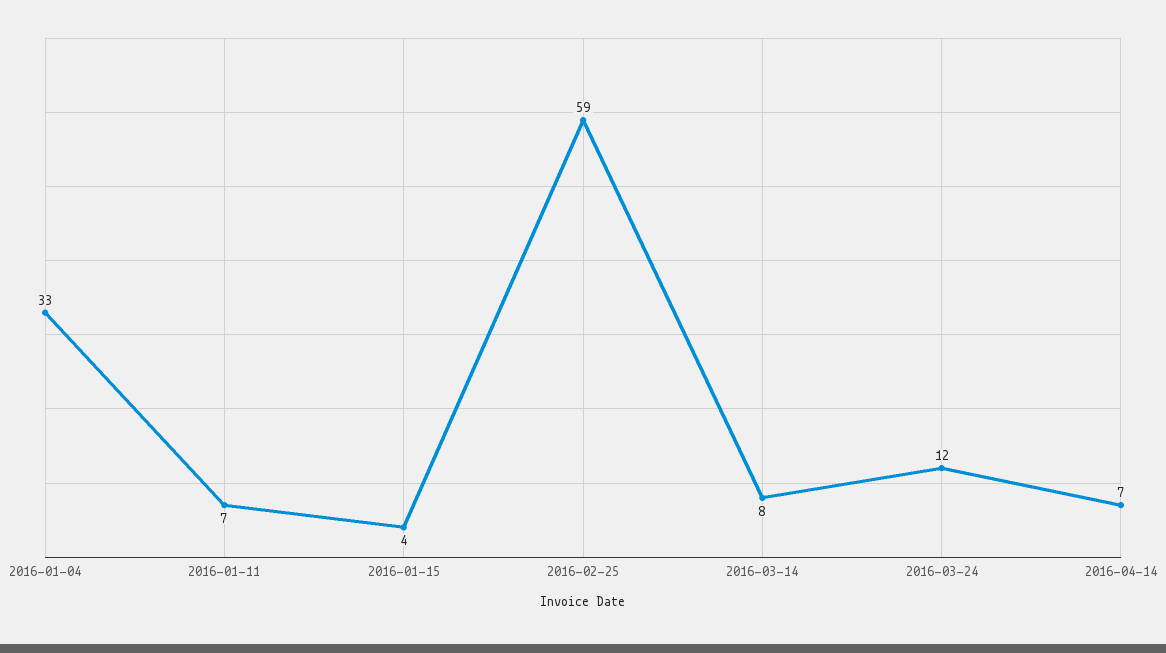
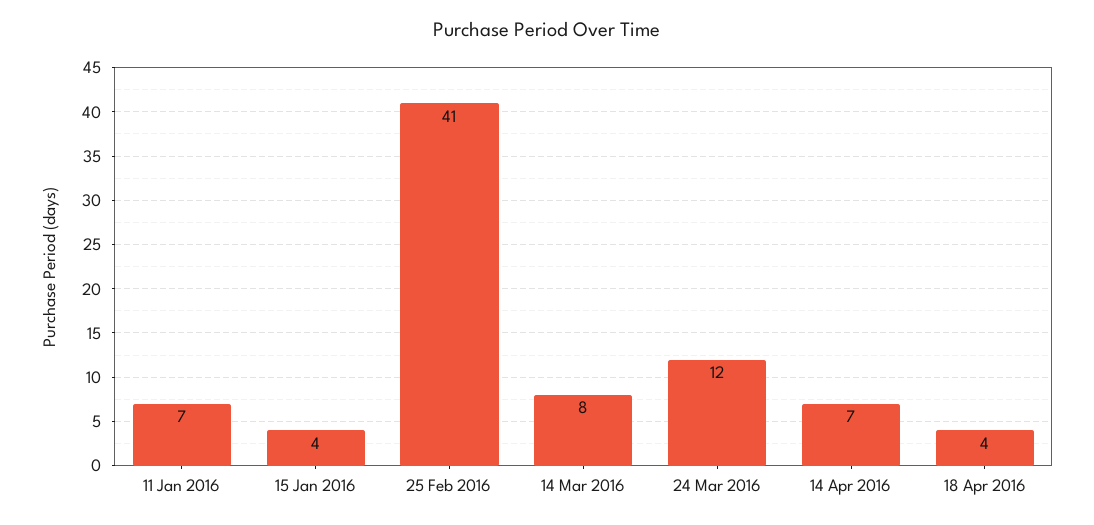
2016-01-04: 33 -> none
2016-02-25: 59 -> 41
18 Apr 2016: none -> 4

